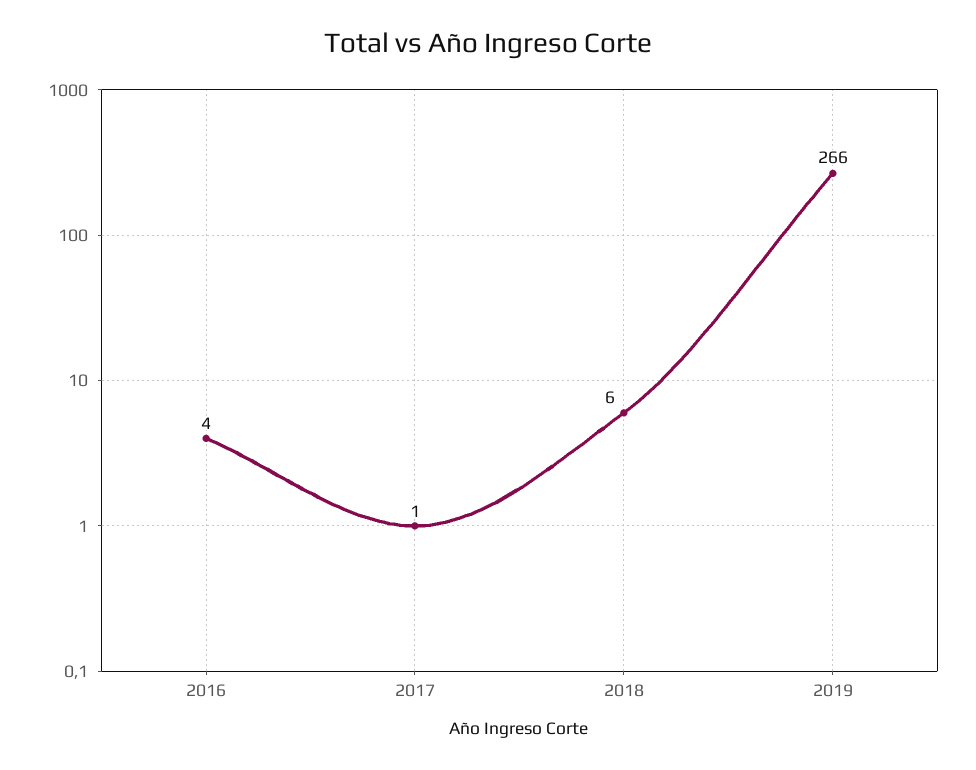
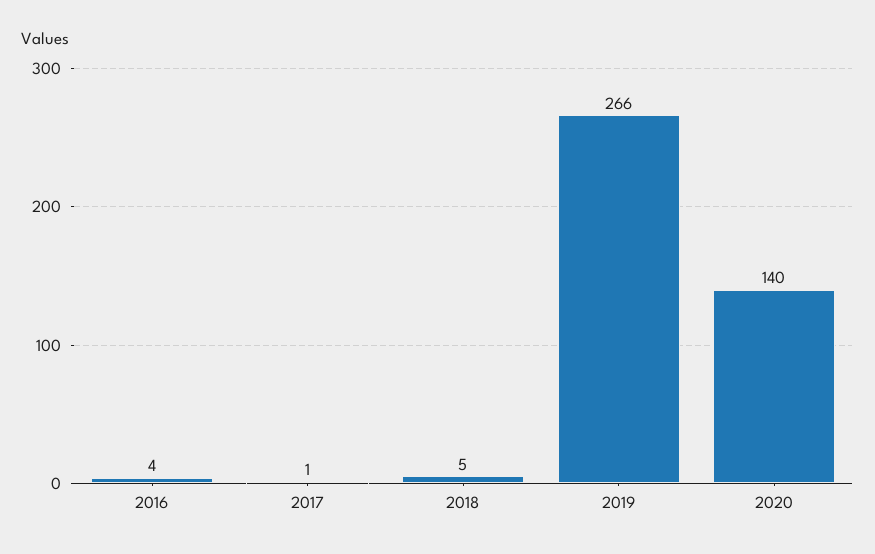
2018: 6 -> 5
2020: none -> 140

